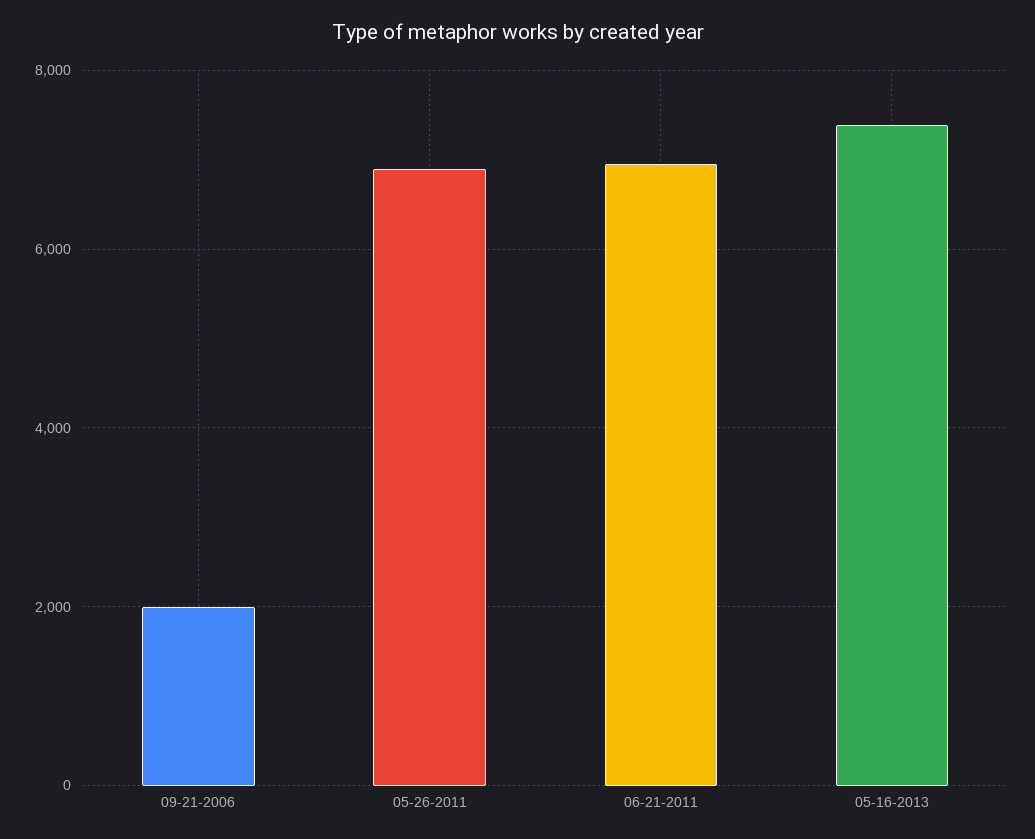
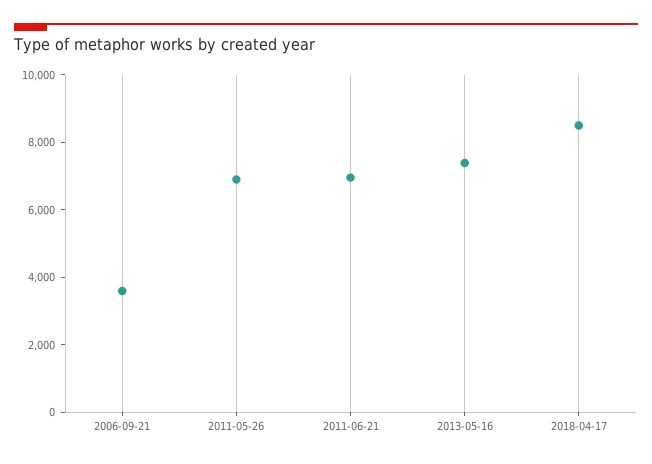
09-21-2006: 2000 -> 3500
2018-04-17: none -> 8500

